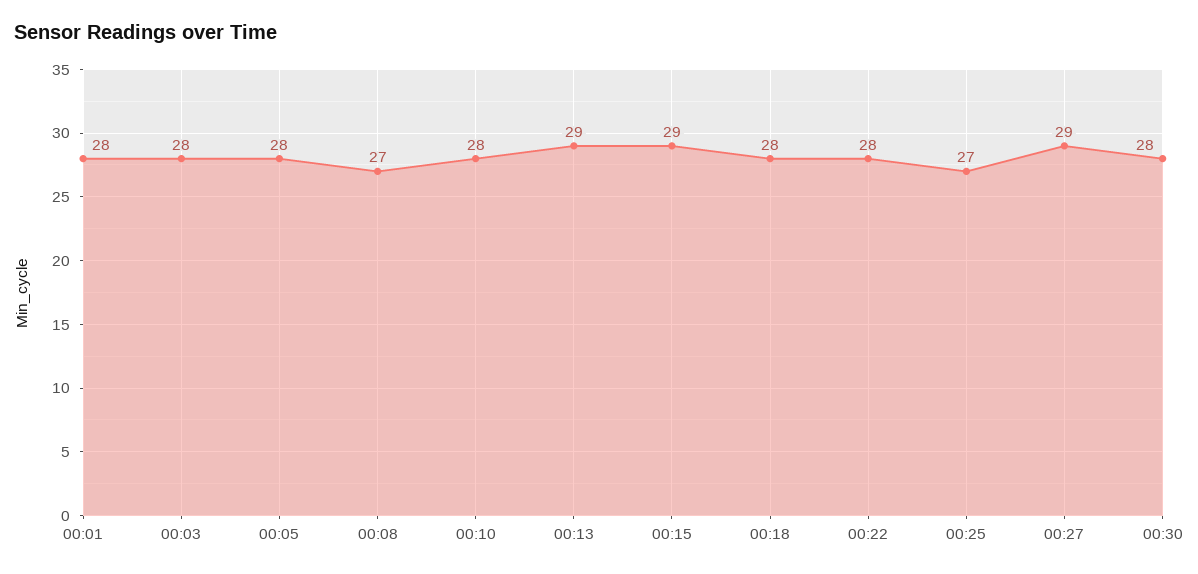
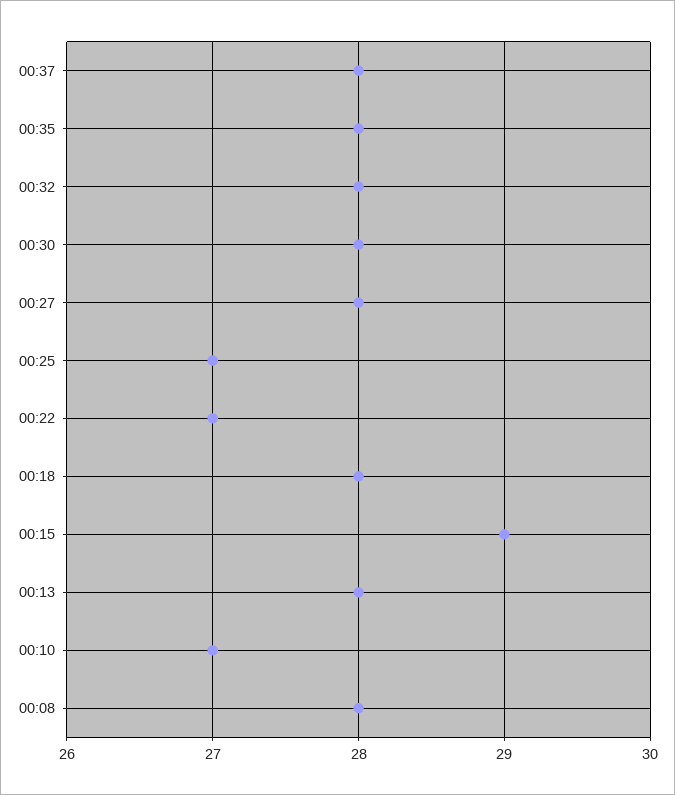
00:01: 28 -> none
00:03: 28 -> none
00:05: 28 -> none
00:08: 27 -> 28
00:10: 28 -> 27
00:13: 29 -> 28
00:22: 28 -> 27
00:27: 29 -> 28
00:37: none -> 28
00:35: none -> 28
00:32: none -> 28

